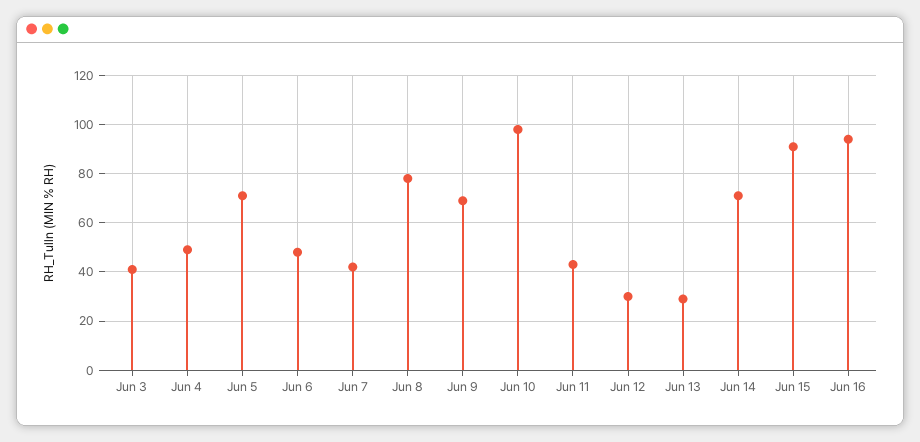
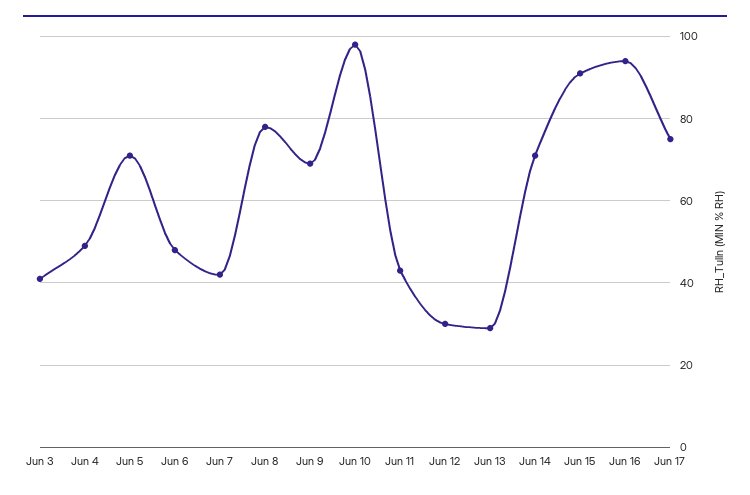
Jun 17: none -> 75

